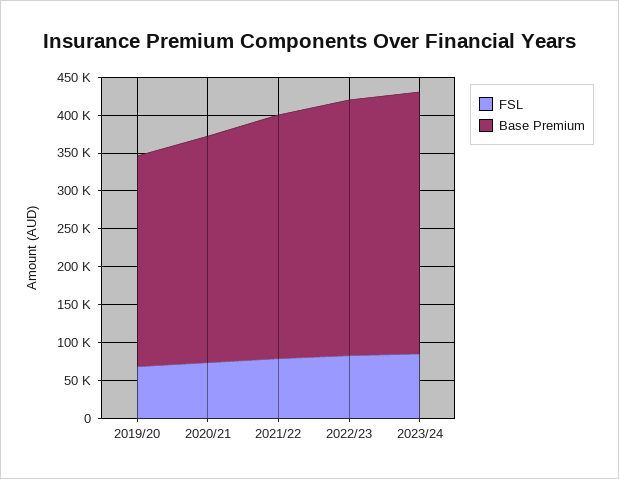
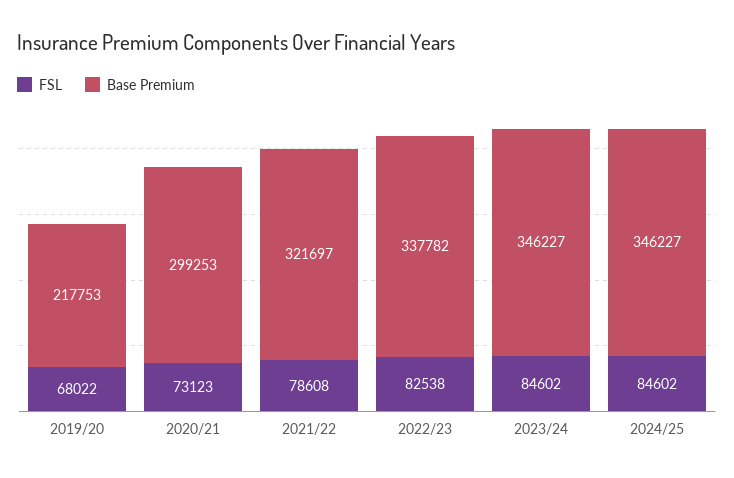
Base Premium, 2019/20: 275000 -> 217753
FSL, 2024/25: none -> 84602
Base Premium, 2024/25: none -> 346227

